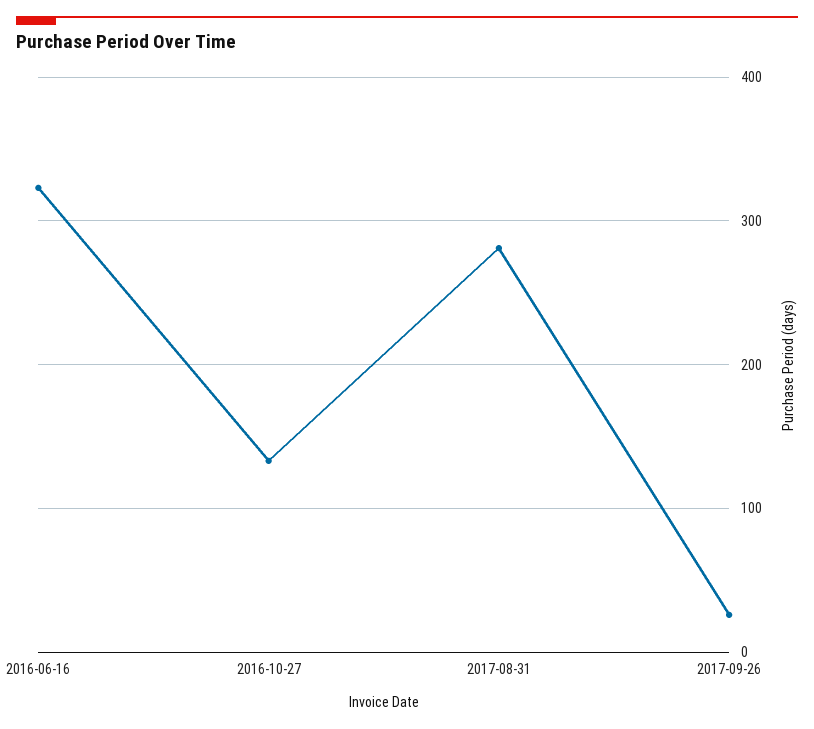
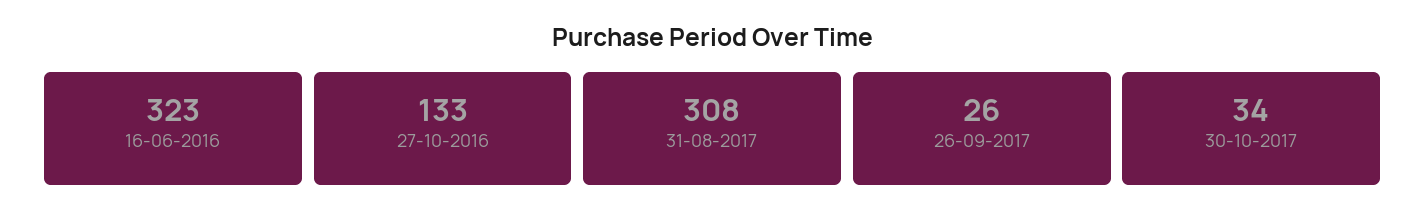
2017-08-31: 280 -> 308
30-10-2017: none -> 34

